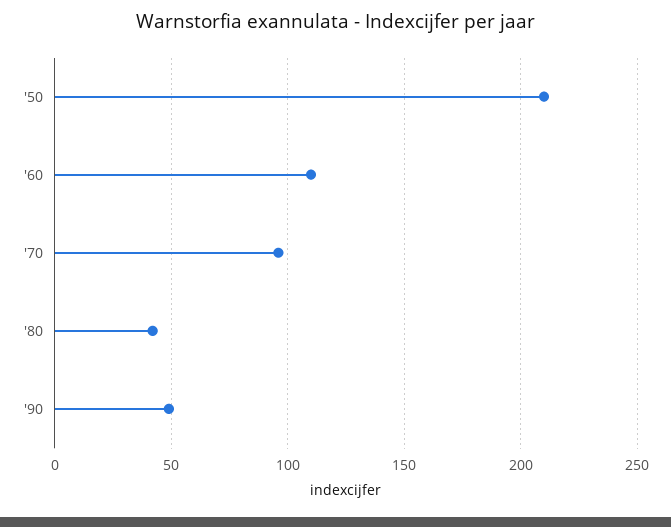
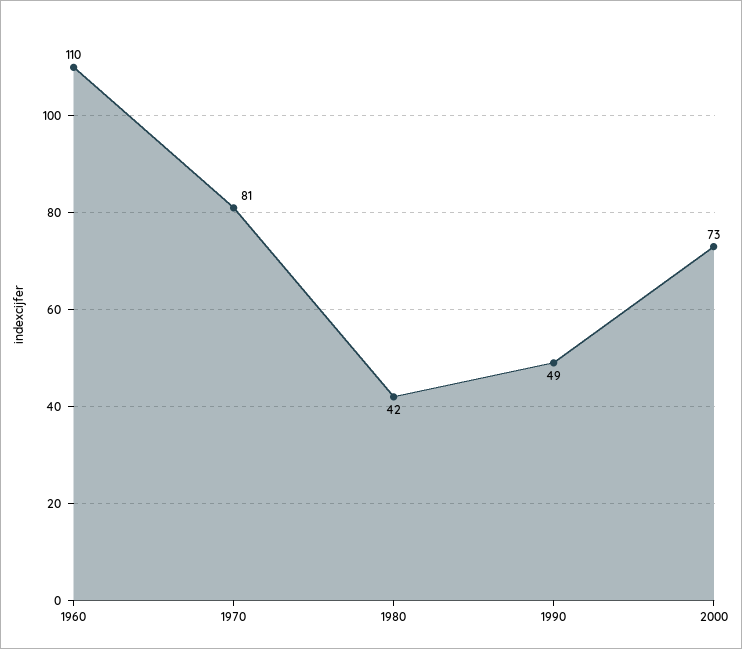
'50: 210 -> none
'70: 95 -> 81
2000: none -> 73

